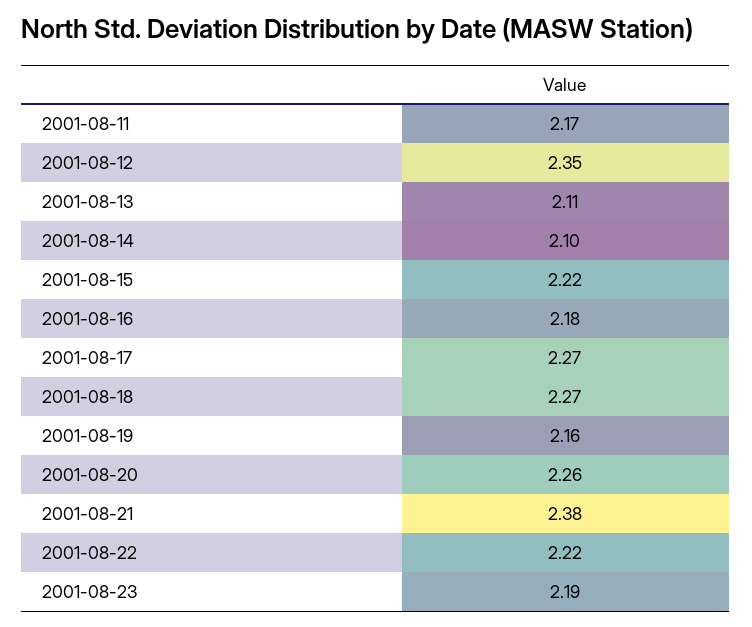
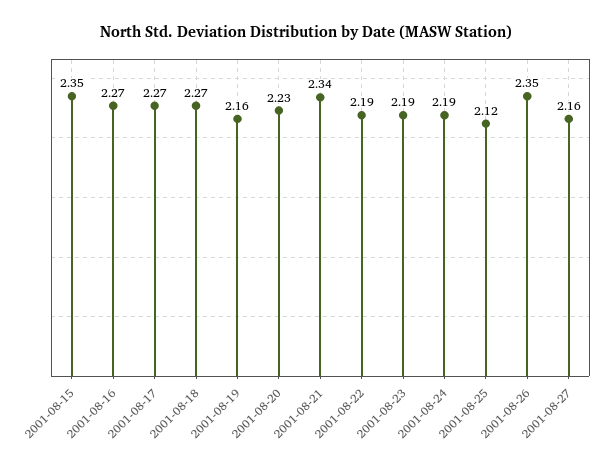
2001-08-11: 2.17 -> none
2001-08-12: 2.35 -> none
2001-08-13: 2.11 -> none
2001-08-14: 2.1 -> none
2001-08-15: 2.22 -> 2.35
2001-08-16: 2.18 -> 2.27
2001-08-20: 2.26 -> 2.23
2001-08-21: 2.38 -> 2.34
2001-08-22: 2.22 -> 2.19
2001-08-24: none -> 2.19
2001-08-25: none -> 2.12
2001-08-26: none -> 2.35
2001-08-27: none -> 2.16

